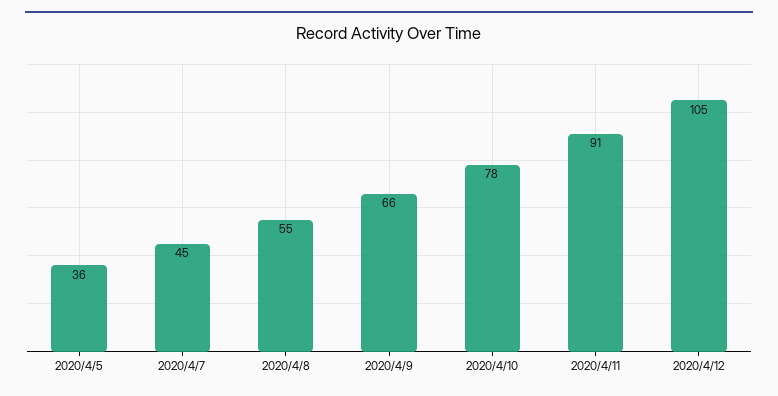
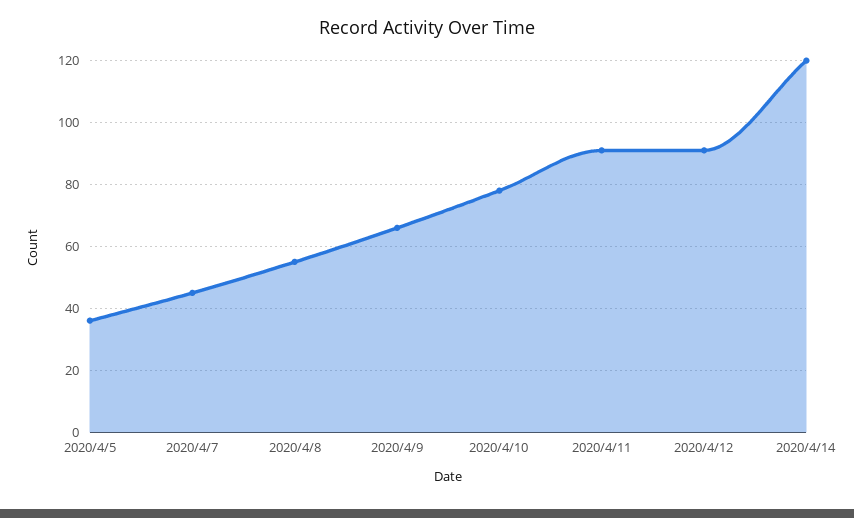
2020/4/12: 105 -> 90
2020/4/14: none -> 120

